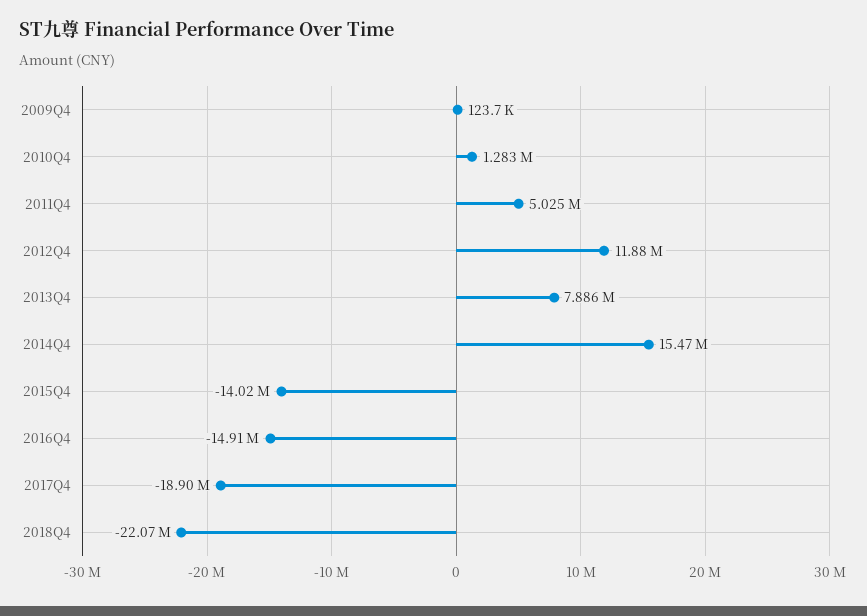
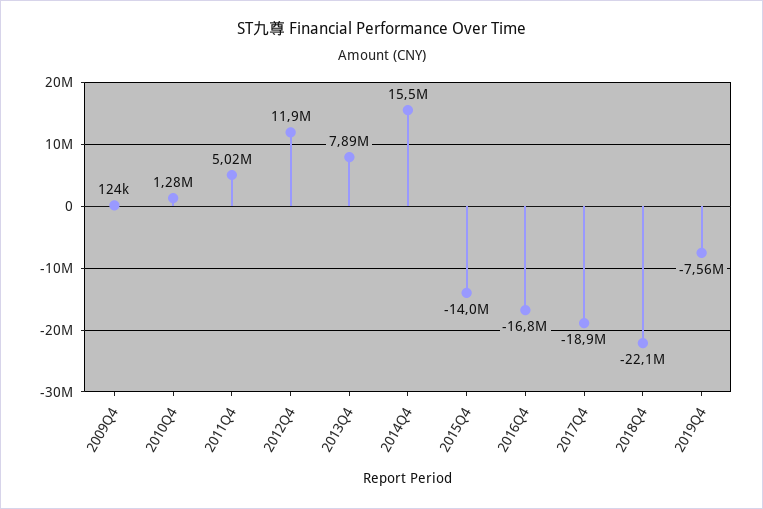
2016Q4: -14910000 -> -16800000
2019Q4: none -> -7560000

